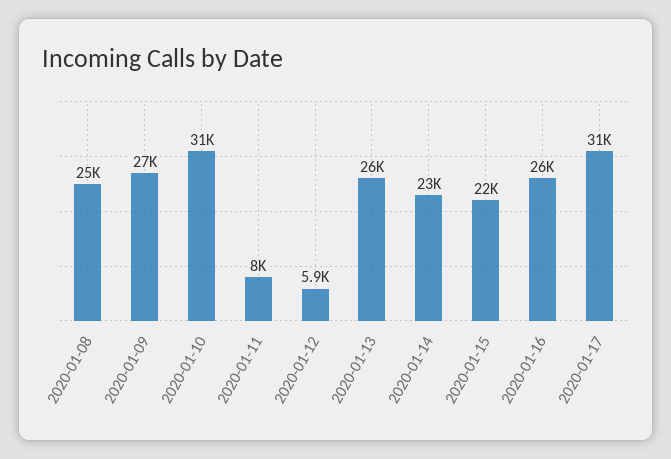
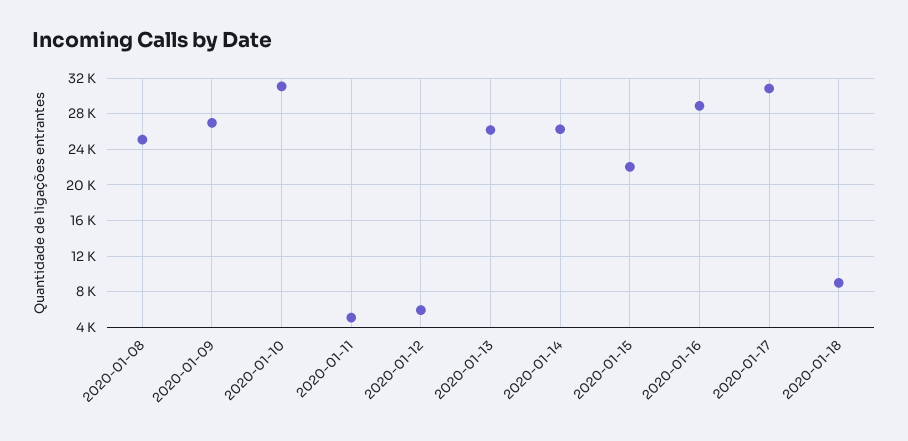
2020-01-11: 8000 -> 5000
2020-01-14: 23000 -> 26000
2020-01-16: 26000 -> 29000
2020-01-18: none -> 9000

